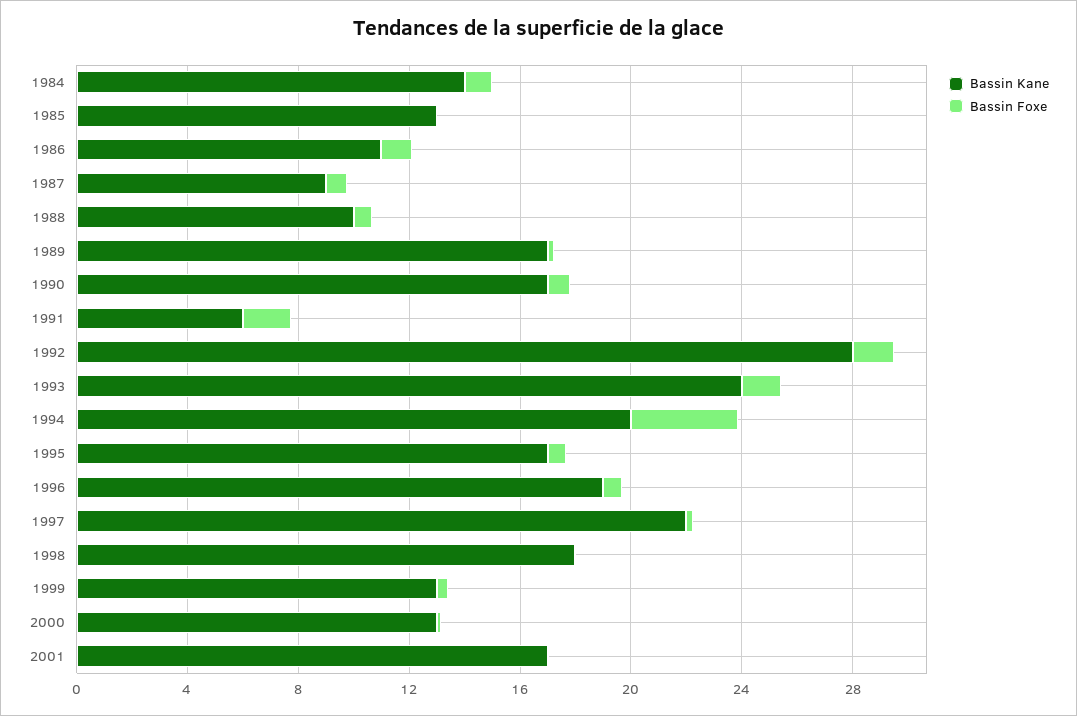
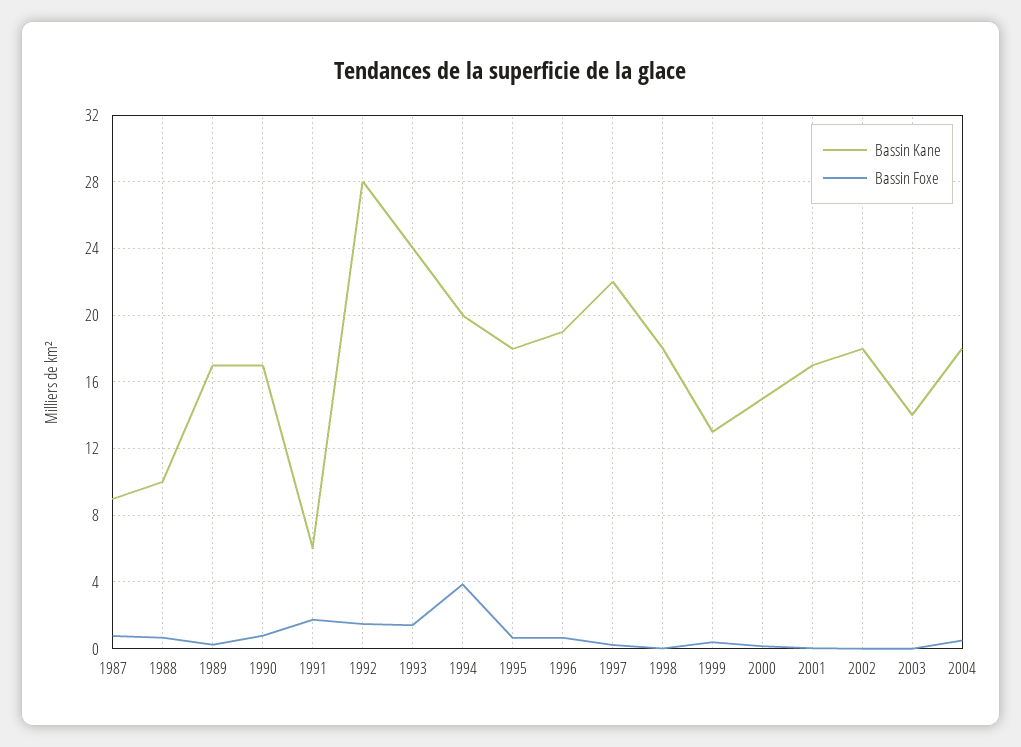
Bassin Kane, 1984: 14 -> none
Bassin Foxe, 1984: 1 -> none
Bassin Kane, 1985: 13 -> none
Bassin Foxe, 1985: 0 -> none
Bassin Kane, 1986: 11 -> none
Bassin Foxe, 1986: 1 -> none
Bassin Kane, 1995: 17 -> 18
Bassin Kane, 2000: 13 -> 15
Bassin Kane, 2002: none -> 18
Bassin Foxe, 2002: none -> 0
Bassin Kane, 2003: none -> 14
Bassin Foxe, 2003: none -> 0
Bassin Kane, 2004: none -> 18
Bassin Foxe, 2004: none -> 0.5

